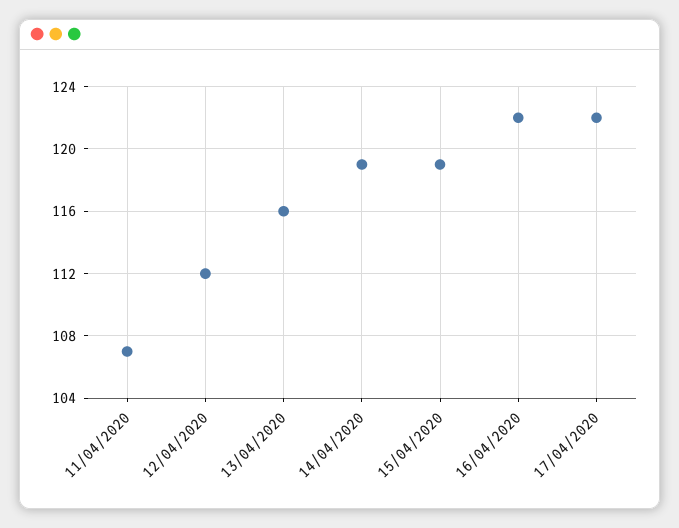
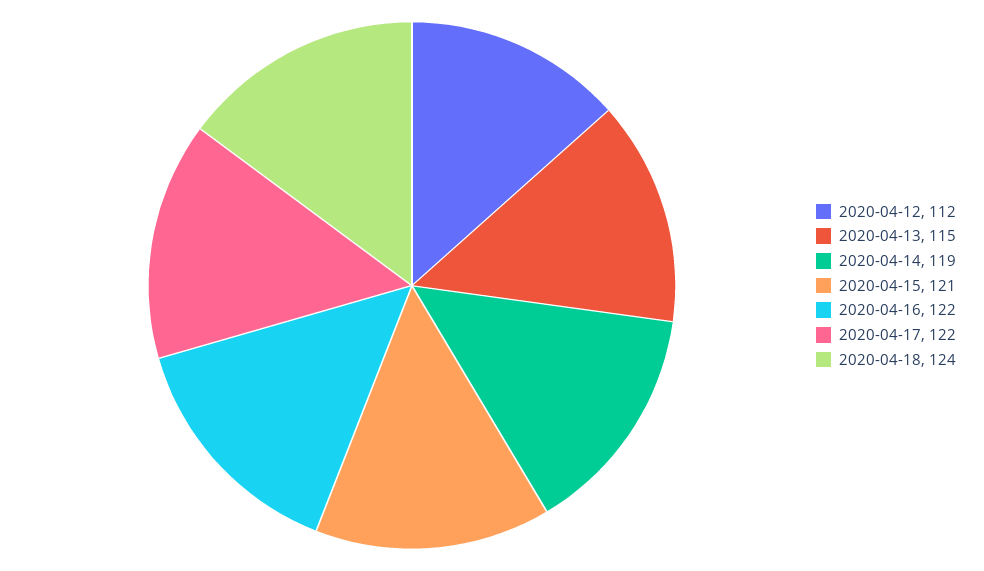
11/04/2020: 107 -> none
13/04/2020: 116 -> 115
15/04/2020: 119 -> 121
2020-04-18: none -> 124

